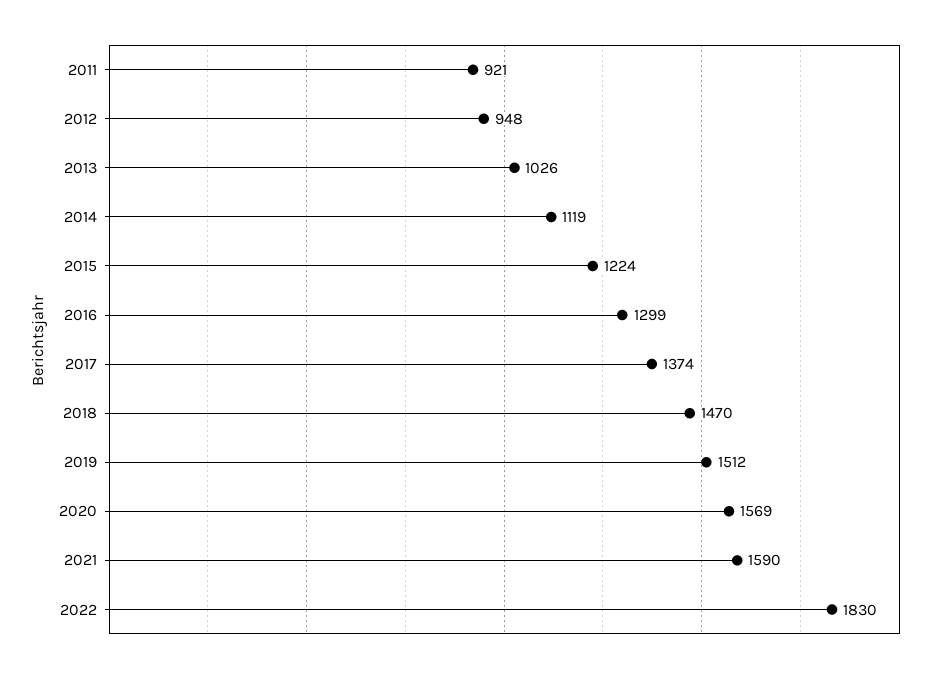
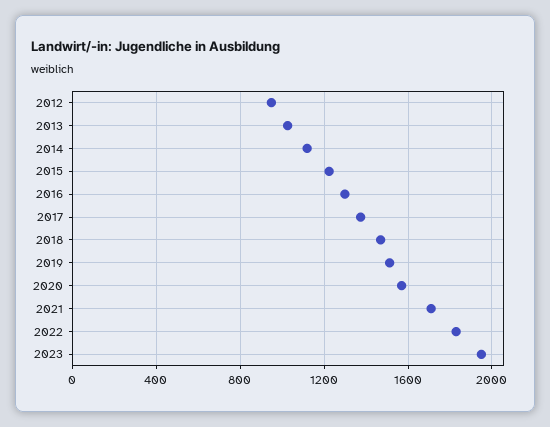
2011: 921 -> none
2021: 1590 -> 1700
2023: none -> 1950

